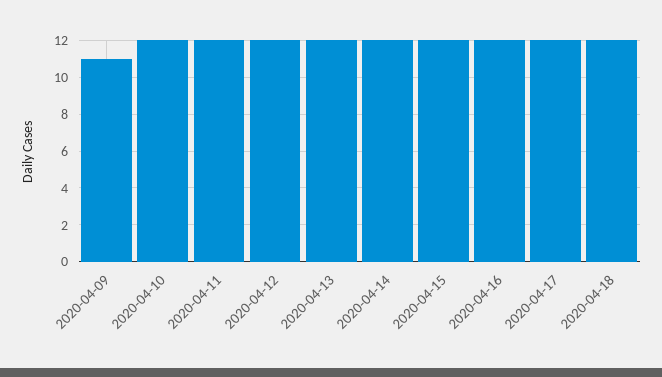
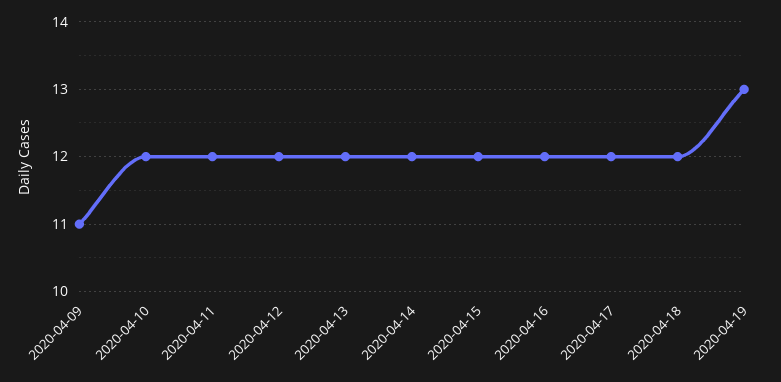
2020-04-19: none -> 13

